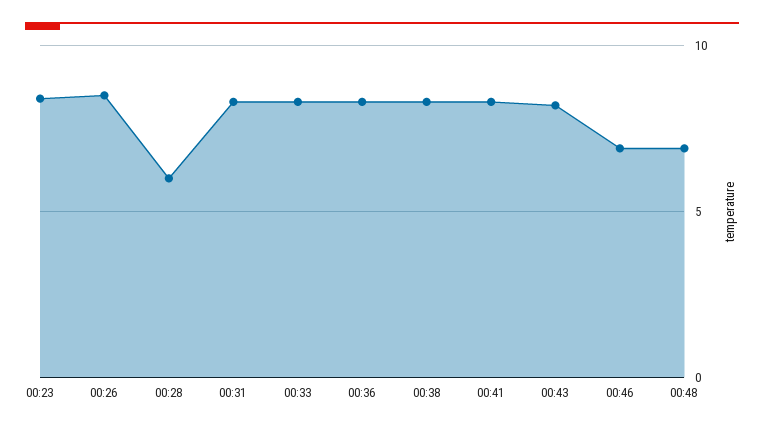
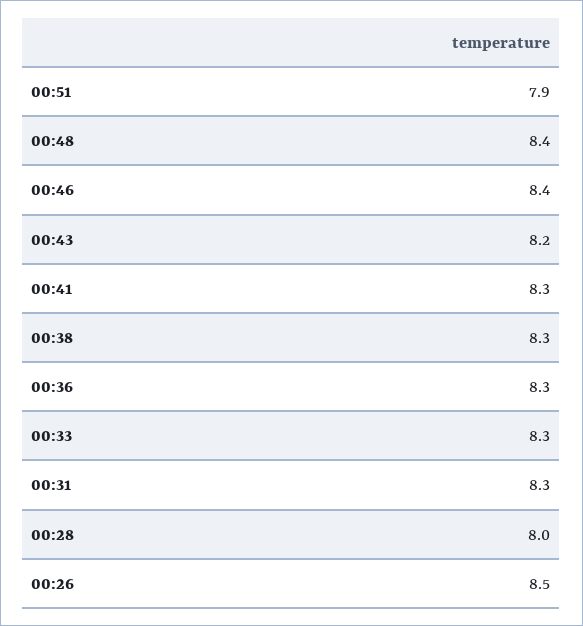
00:23: 8.5 -> none
00:28: 6 -> 8
00:46: 7 -> 8.4
00:48: 7 -> 8.4
00:51: none -> 7.9

